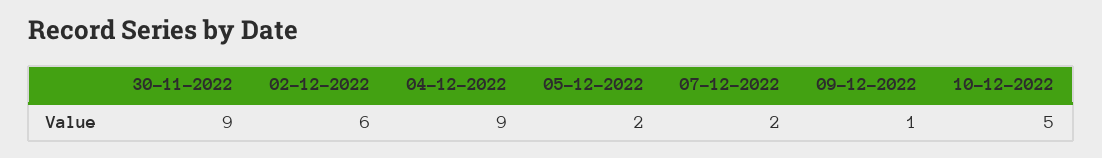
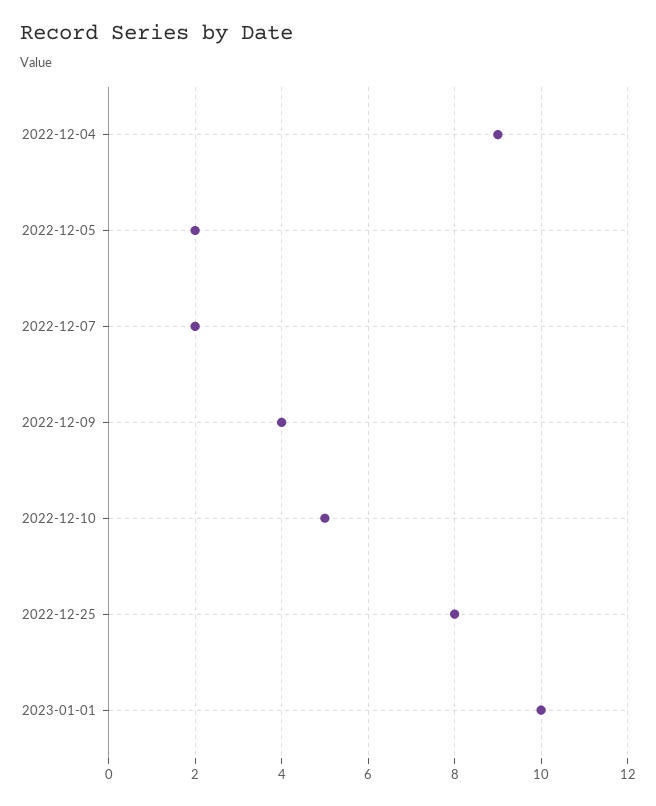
30-11-2022: 9 -> none
02-12-2022: 6 -> none
09-12-2022: 1 -> 4
2022-12-25: none -> 8
2023-01-01: none -> 10

